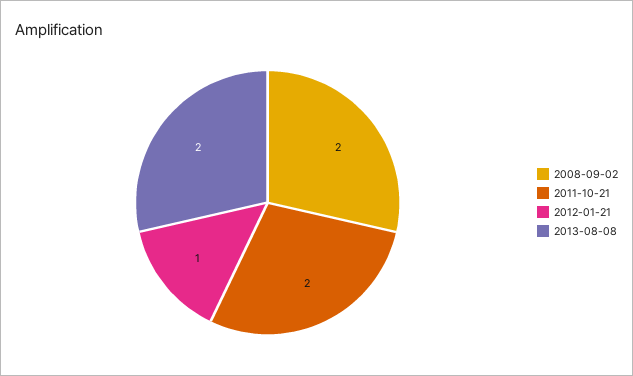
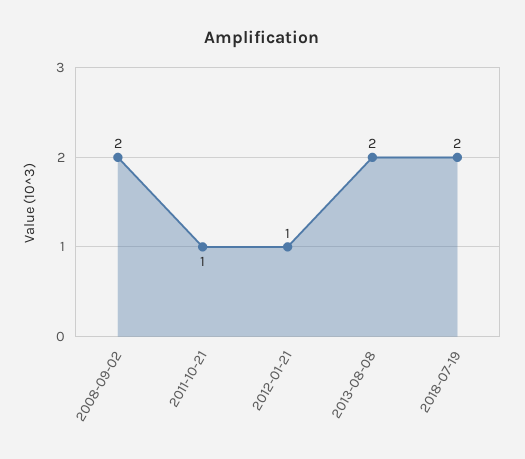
2011-10-21: 2 -> 1
2018-07-19: none -> 2

